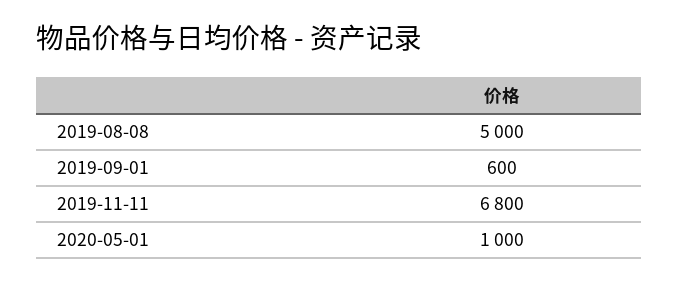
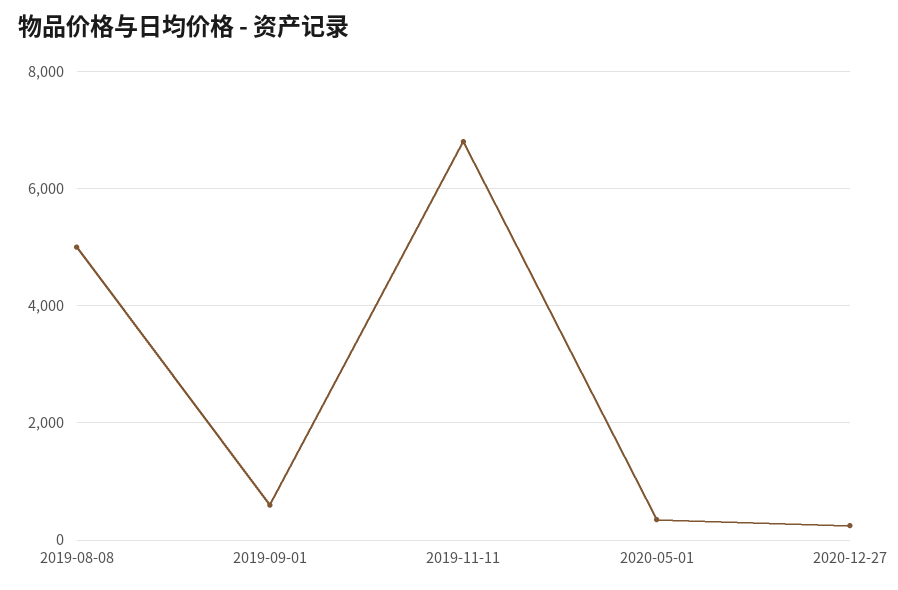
2020-05-01: 1000 -> 400
2020-12-27: none -> 200

